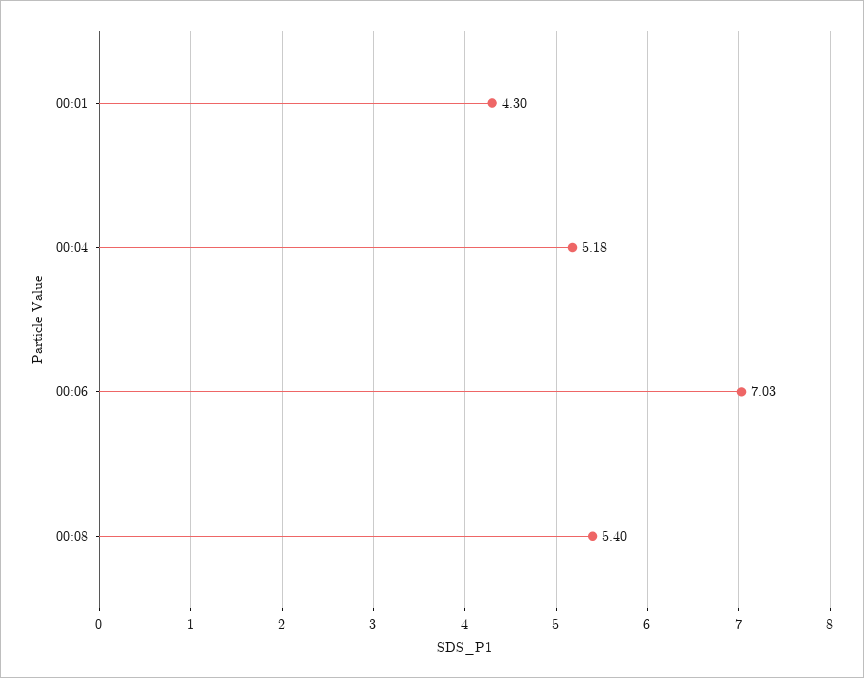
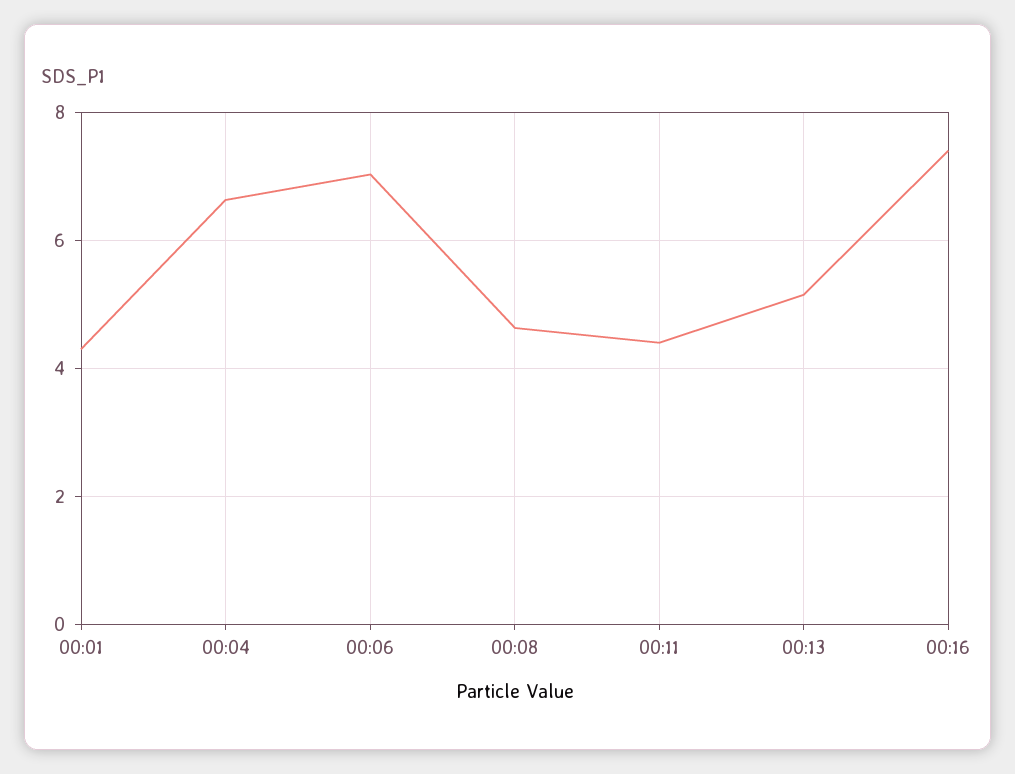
00:04: 5.18 -> 6.6
00:08: 5.4 -> 4.6
00:11: none -> 4.4
00:13: none -> 5.2
00:16: none -> 7.4

